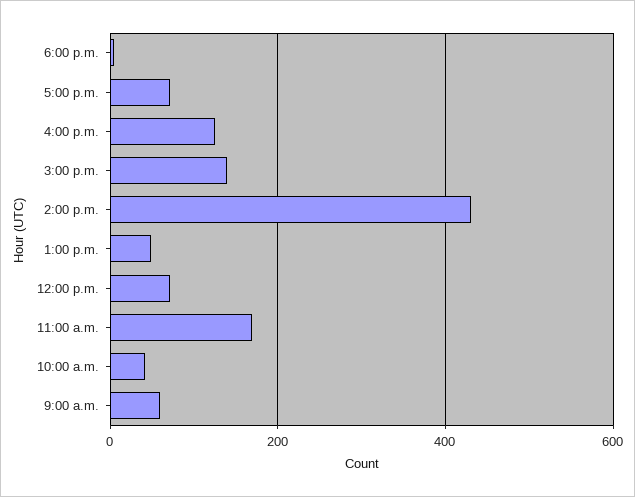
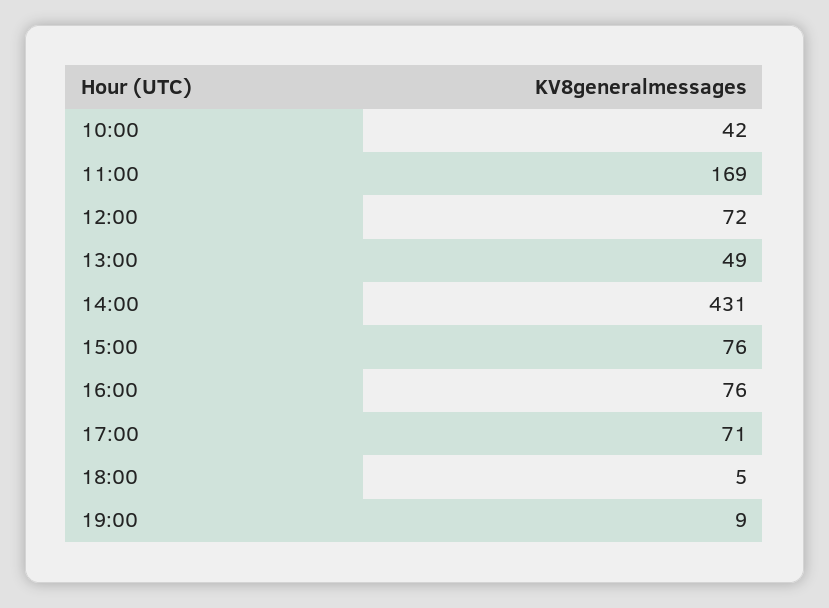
4:00 p.m.: 120 -> 76
3:00 p.m.: 140 -> 76
9:00 a.m.: 60 -> none
19:00: none -> 9

